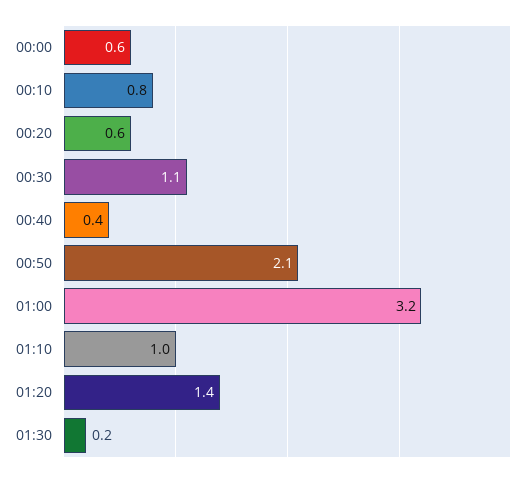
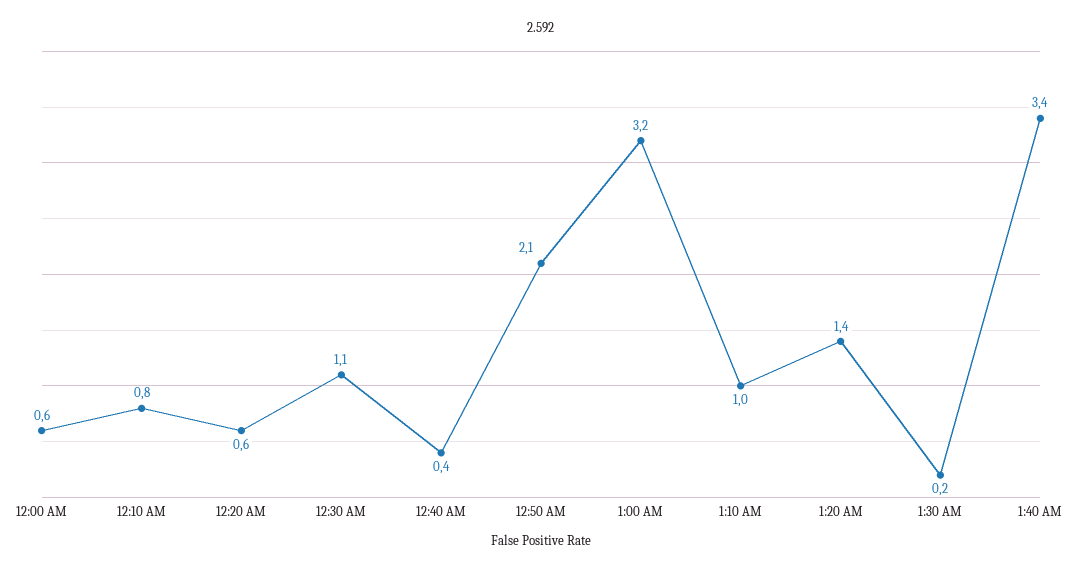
1:40 AM: none -> 3.4

